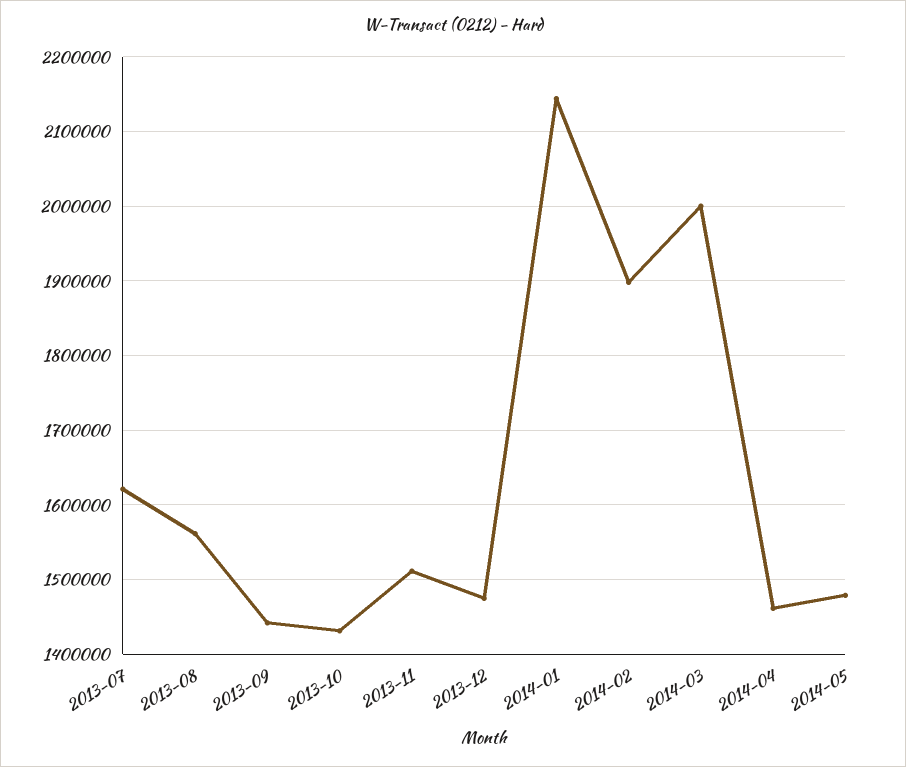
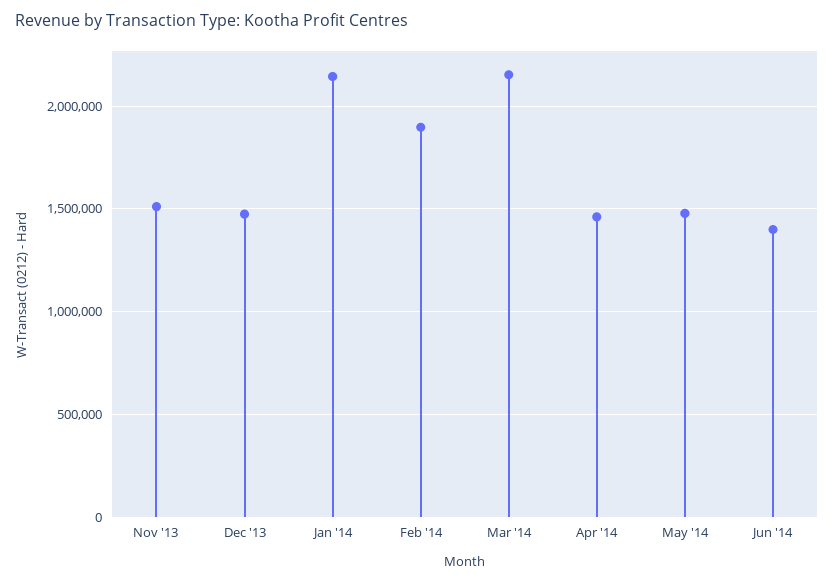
2013-07: 1620000 -> none
2013-08: 1560000 -> none
2013-09: 1440000 -> none
2013-10: 1430000 -> none
2014-03: 2000000 -> 2150000
Jun '14: none -> 1400000

